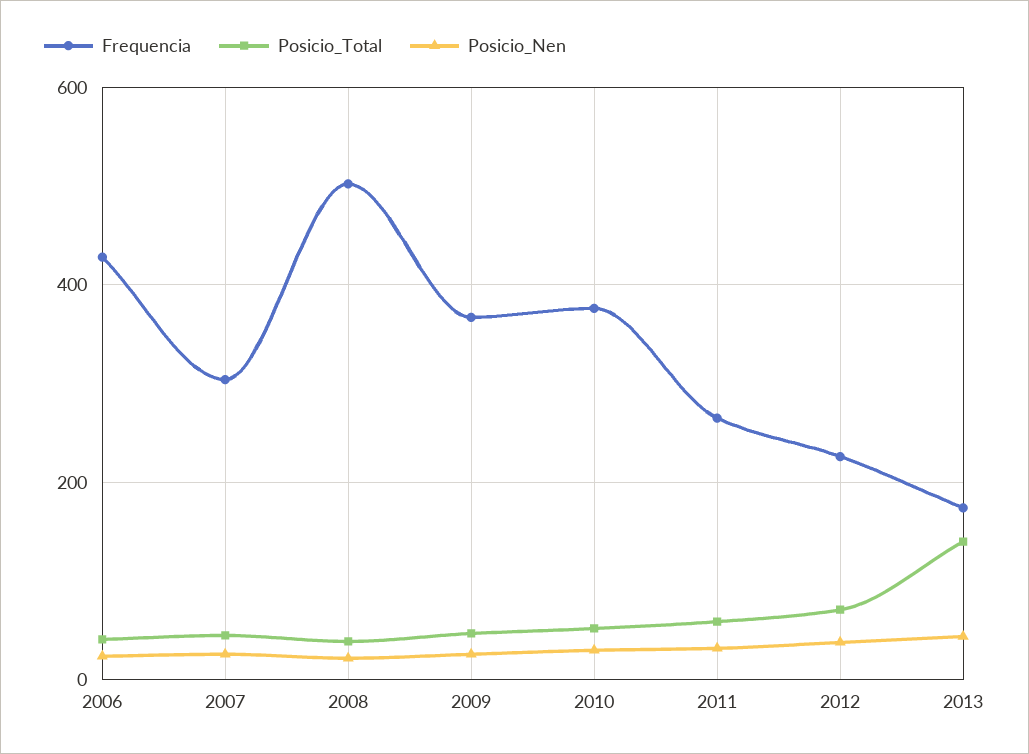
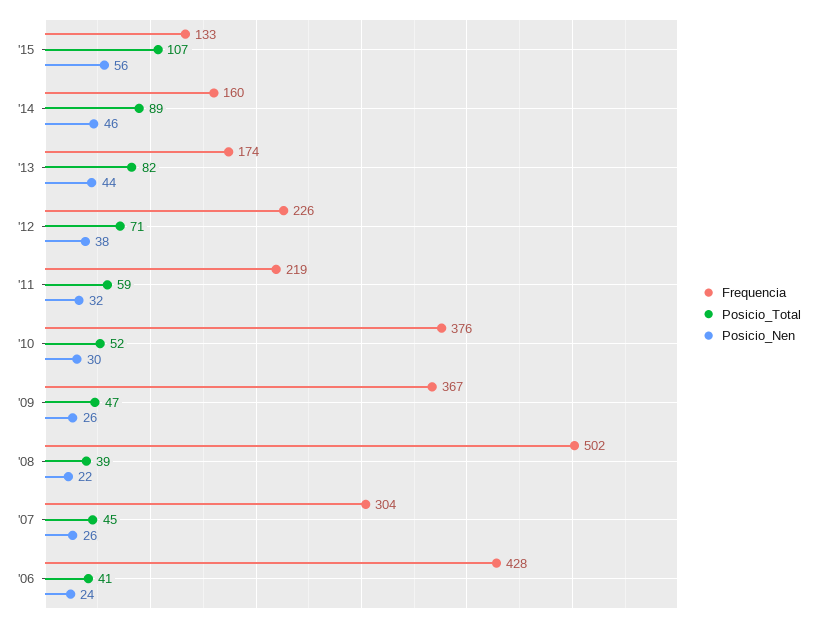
Frequencia, 2011: 260 -> 219
Posicio_Total, 2013: 140 -> 82
Frequencia, '15: none -> 133
Posicio_Total, '15: none -> 107
Posicio_Nen, '15: none -> 56
Frequencia, '14: none -> 160
Posicio_Total, '14: none -> 89
Posicio_Nen, '14: none -> 46

